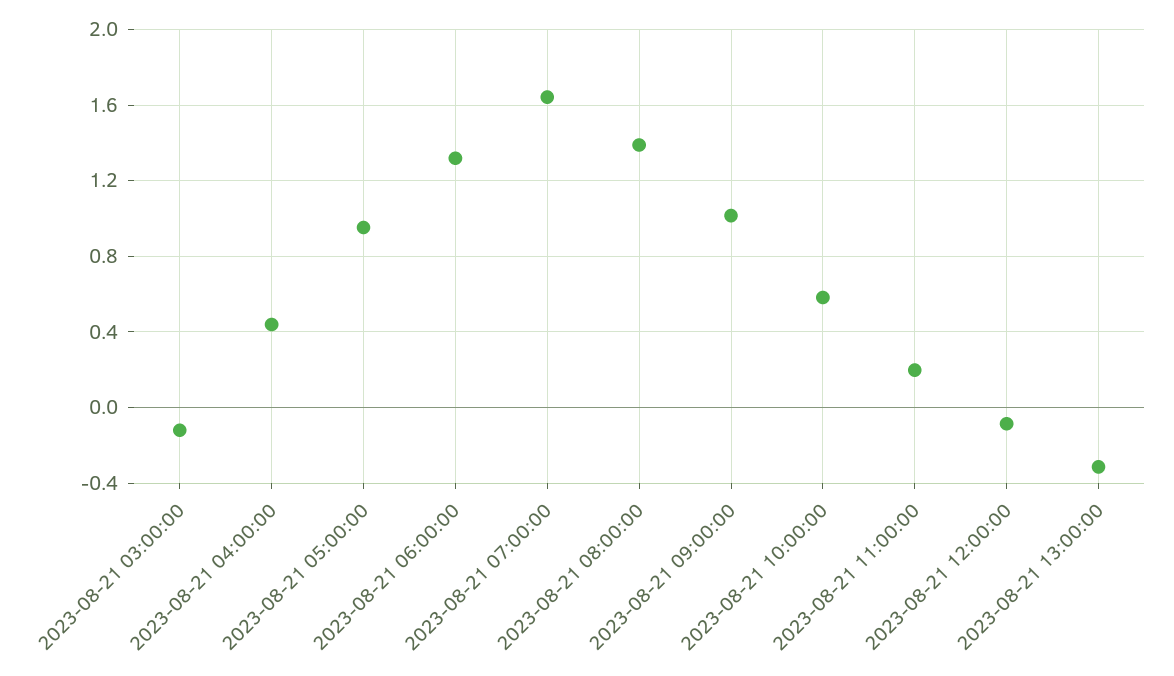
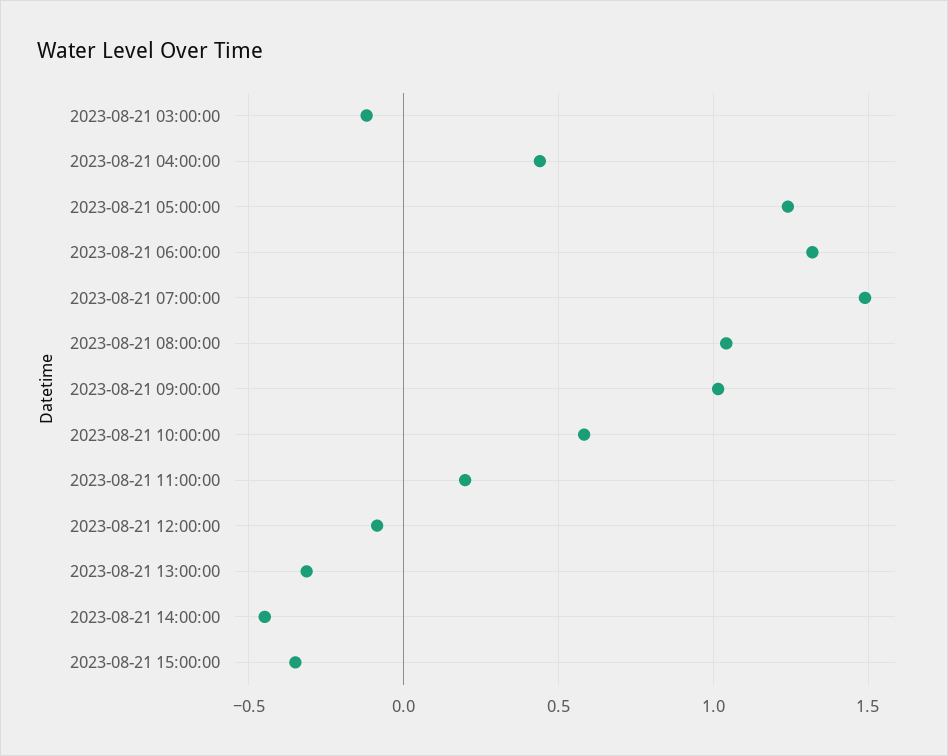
2023-08-21 05:00:00: 0.95 -> 1.25
2023-08-21 07:00:00: 1.65 -> 1.5
2023-08-21 08:00:00: 1.4 -> 1.05
2023-08-21 14:00:00: none -> -0.45
2023-08-21 15:00:00: none -> -0.35

